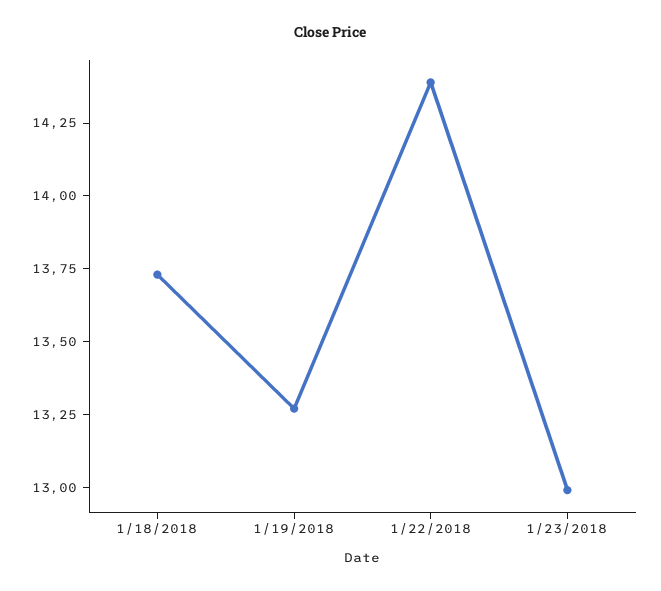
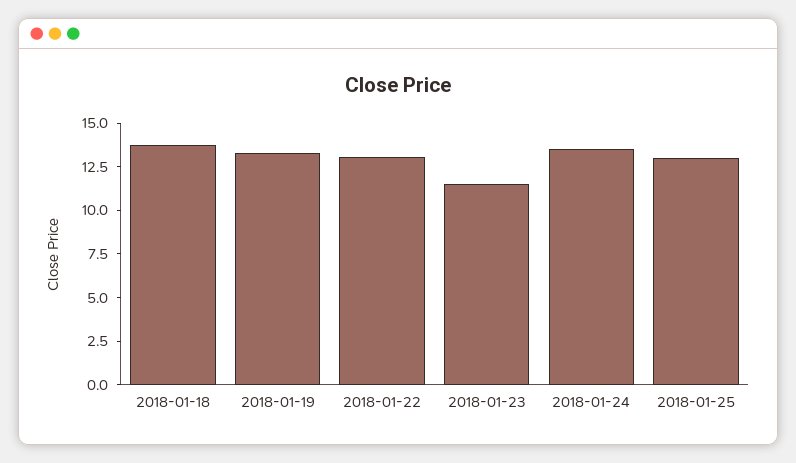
1/22/2018: 14.4 -> 13
1/23/2018: 13 -> 11.5
2018-01-24: none -> 13.5
2018-01-25: none -> 13

